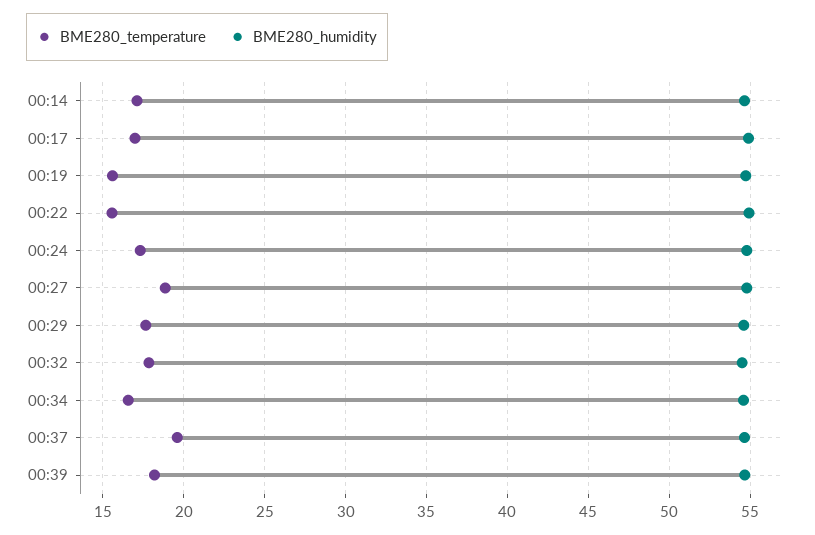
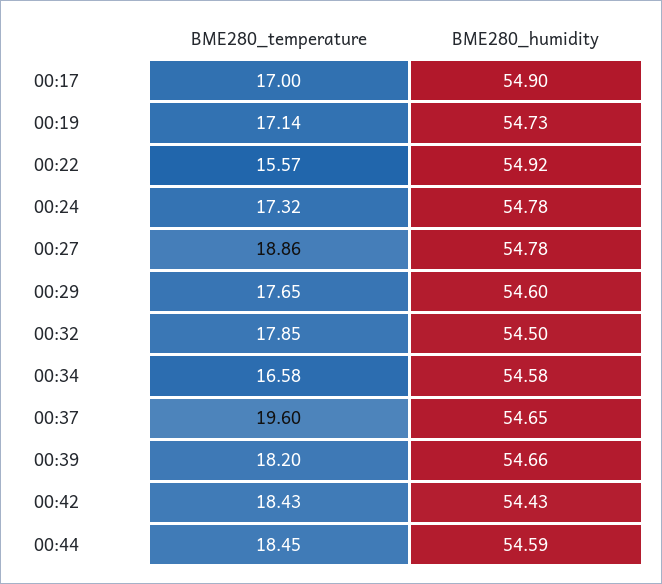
BME280_temperature, 00:14: 17 -> none
BME280_humidity, 00:14: 54.5 -> none
BME280_temperature, 00:19: 15.5 -> 17.14
BME280_temperature, 00:42: none -> 18.43
BME280_humidity, 00:42: none -> 54.43
BME280_temperature, 00:44: none -> 18.45
BME280_humidity, 00:44: none -> 54.59

